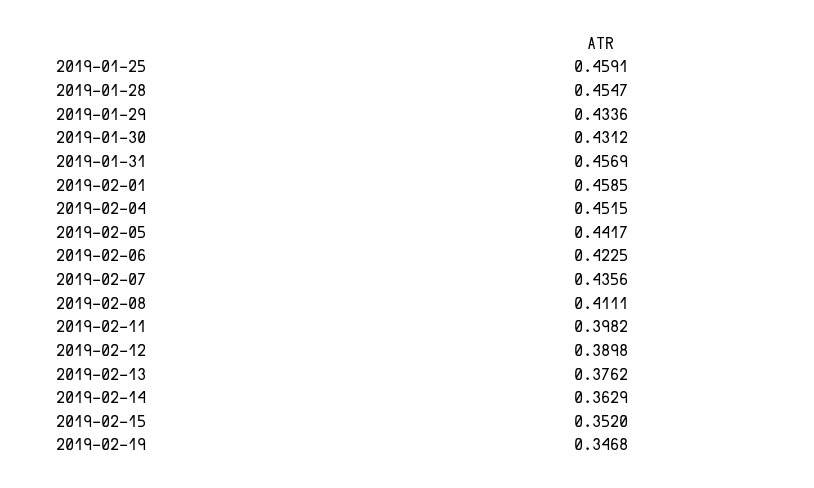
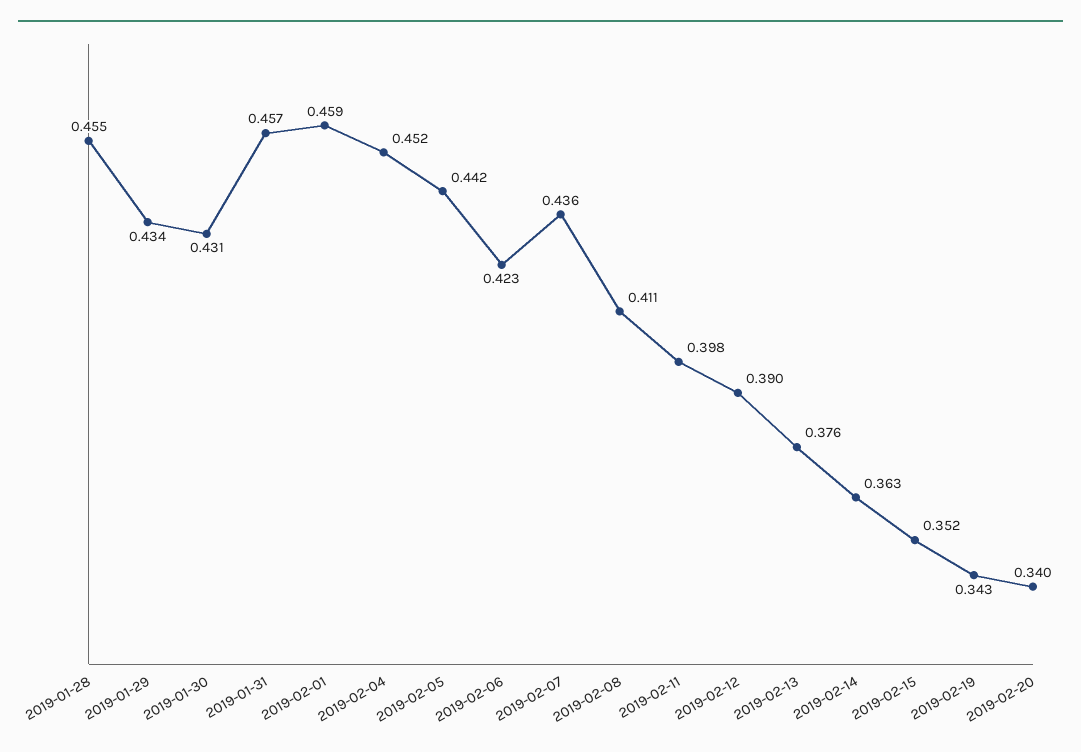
2019-01-25: 0.4591 -> none
2019-02-19: 0.3468 -> 0.343
2019-02-20: none -> 0.34

